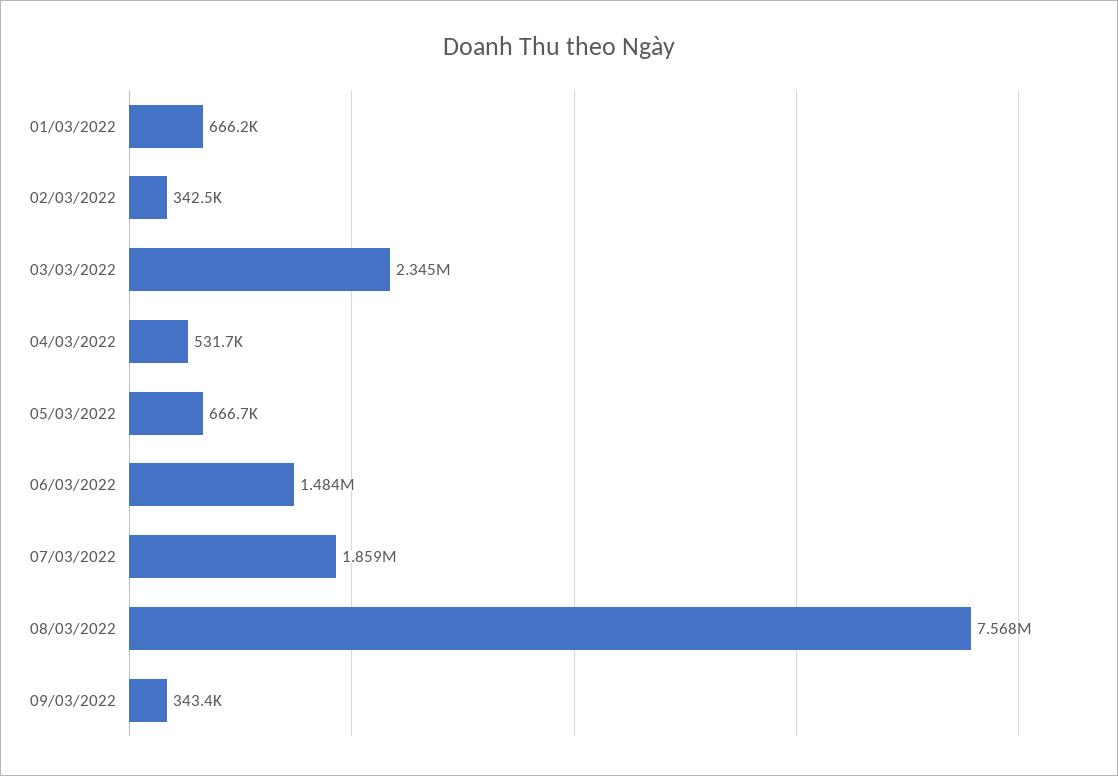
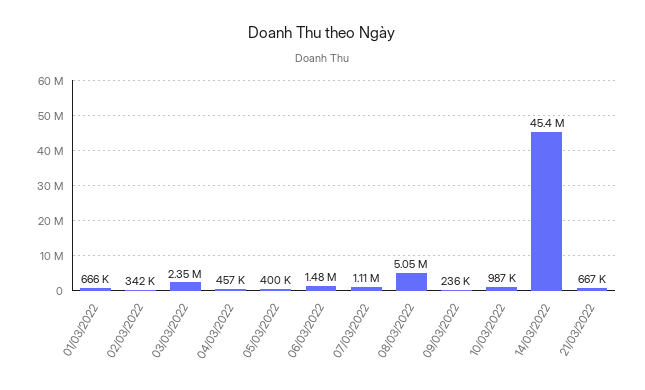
04/03/2022: 531700 -> 457000
05/03/2022: 666700 -> 400000
07/03/2022: 1859000 -> 1110000
08/03/2022: 7568000 -> 5050000
09/03/2022: 343400 -> 236000
10/03/2022: none -> 987000
14/03/2022: none -> 45400000
21/03/2022: none -> 667000

